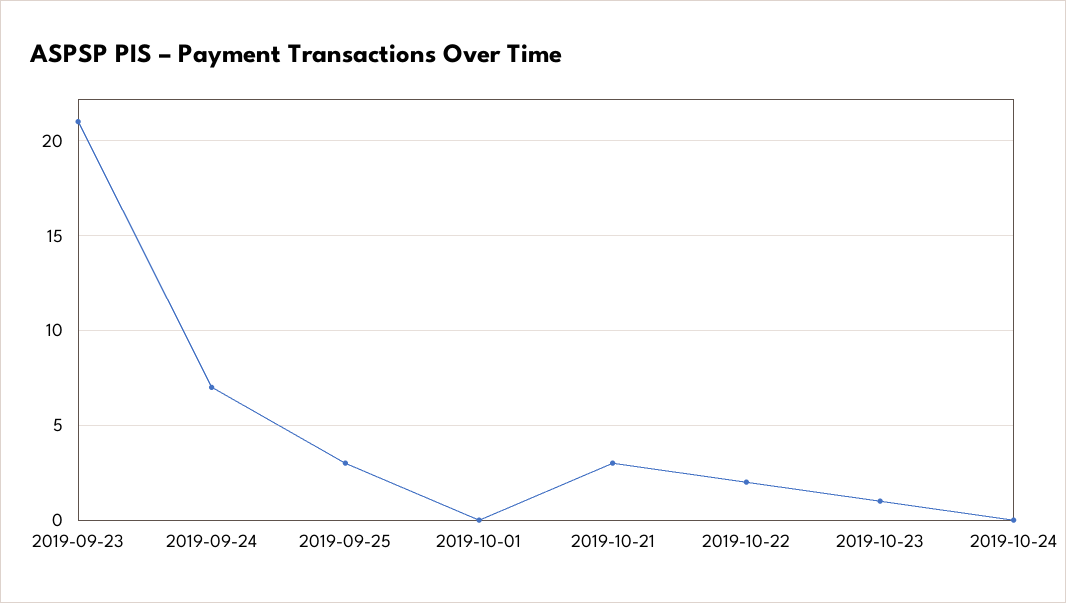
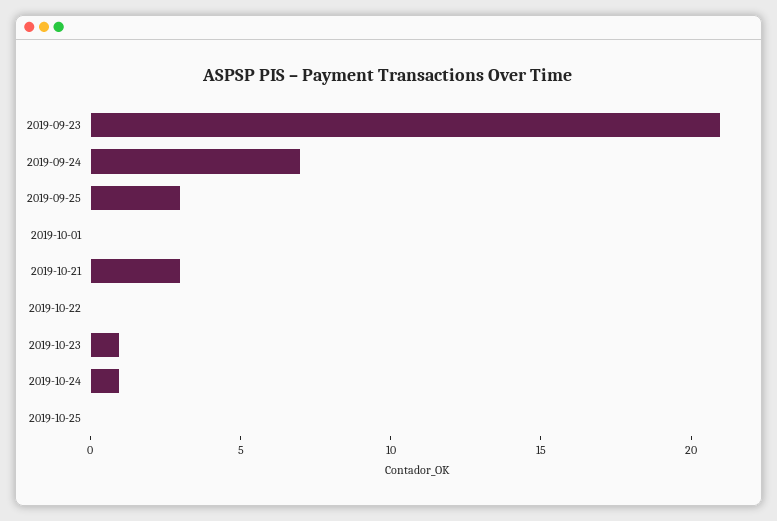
2019-10-22: 2 -> 0
2019-10-24: 0 -> 1
2019-10-25: none -> 0

